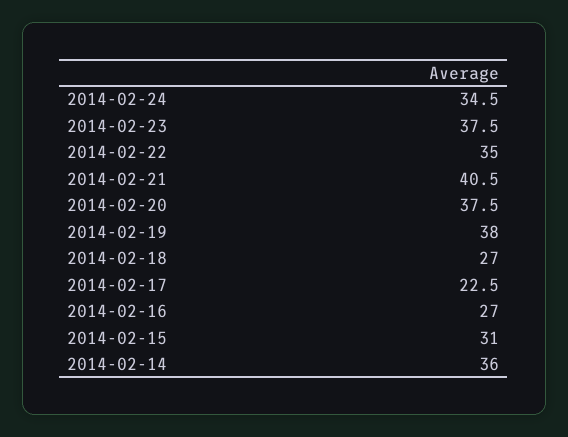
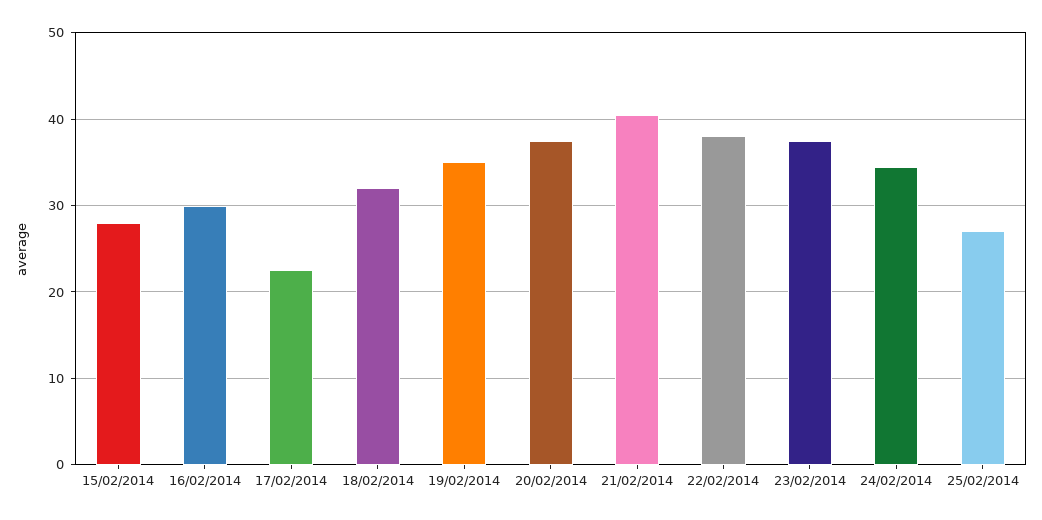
2014-02-22: 35 -> 38
2014-02-19: 38 -> 35
2014-02-18: 27 -> 32
2014-02-16: 27 -> 30
2014-02-15: 31 -> 28
2014-02-14: 36 -> none
25/02/2014: none -> 27

